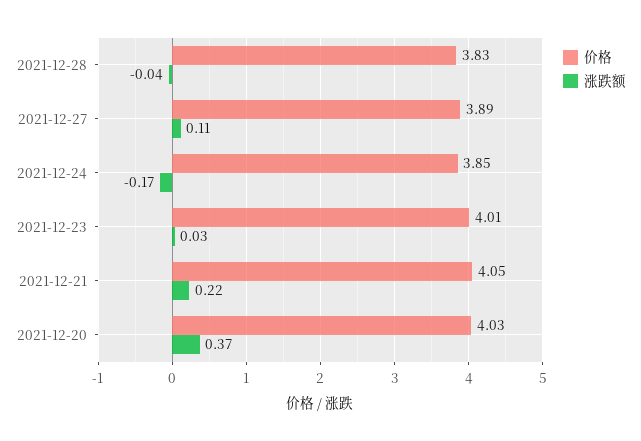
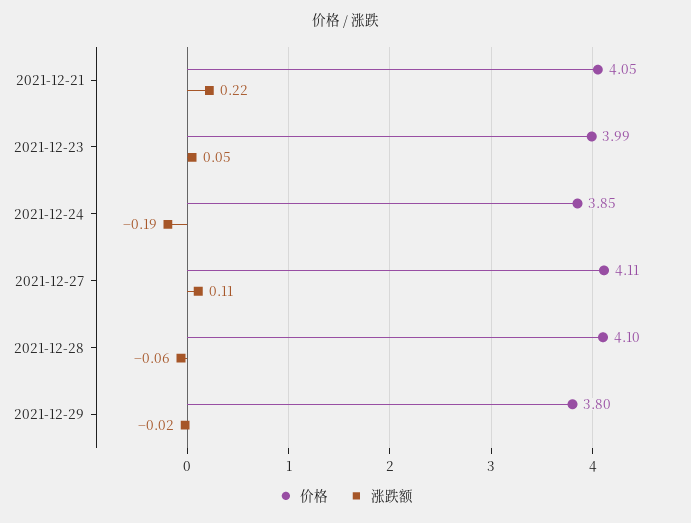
价格, 2021-12-28: 3.83 -> 4.1
涨跌额, 2021-12-28: -0.04 -> -0.06
价格, 2021-12-27: 3.89 -> 4.11
涨跌额, 2021-12-24: -0.17 -> -0.19
价格, 2021-12-23: 4.01 -> 3.99
涨跌额, 2021-12-23: 0.03 -> 0.05
价格, 2021-12-20: 4.03 -> none
涨跌额, 2021-12-20: 0.37 -> none
价格, 2021-12-29: none -> 3.8
涨跌额, 2021-12-29: none -> -0.02

